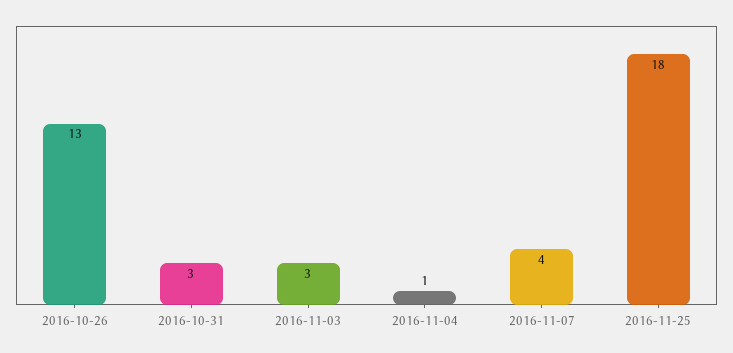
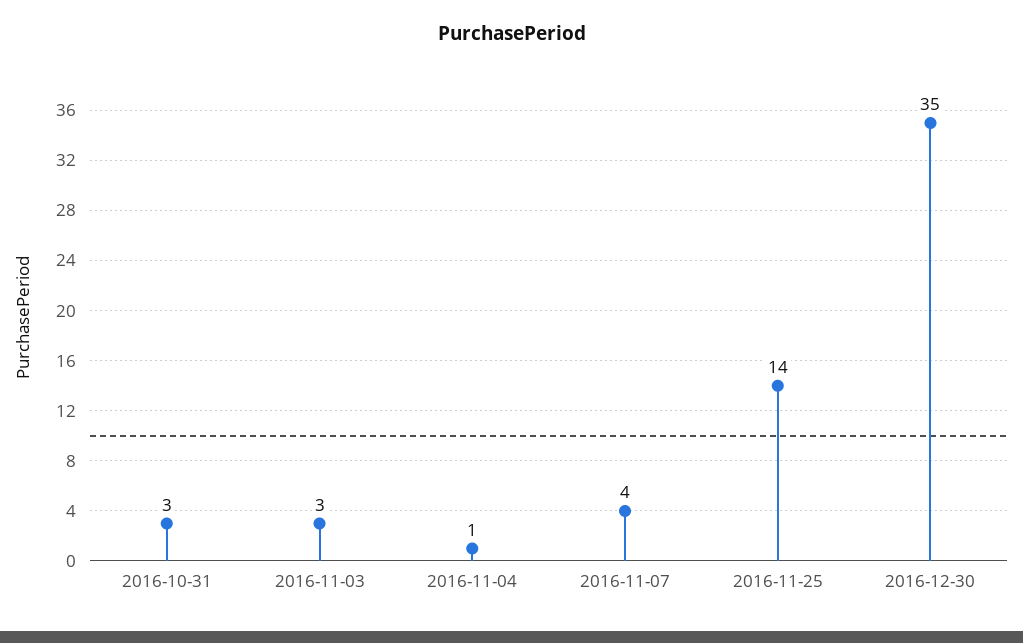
2016-10-26: 13 -> none
2016-11-25: 18 -> 14
2016-12-30: none -> 35

